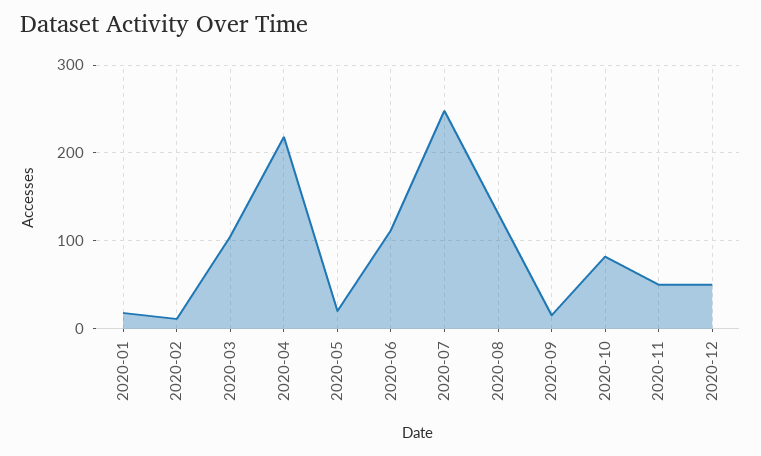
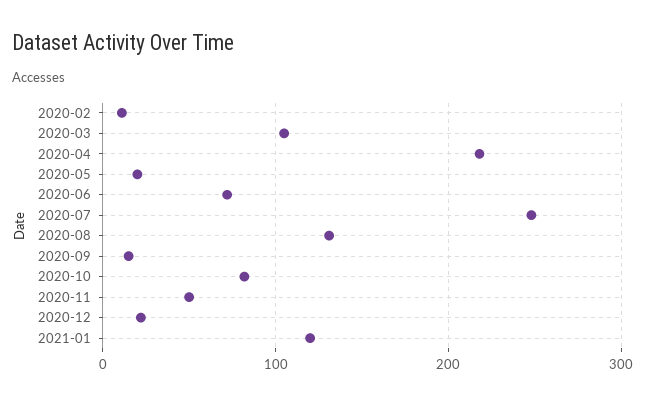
2020-01: 20 -> none
2020-06: 110 -> 70
2020-12: 50 -> 20
2021-01: none -> 120

